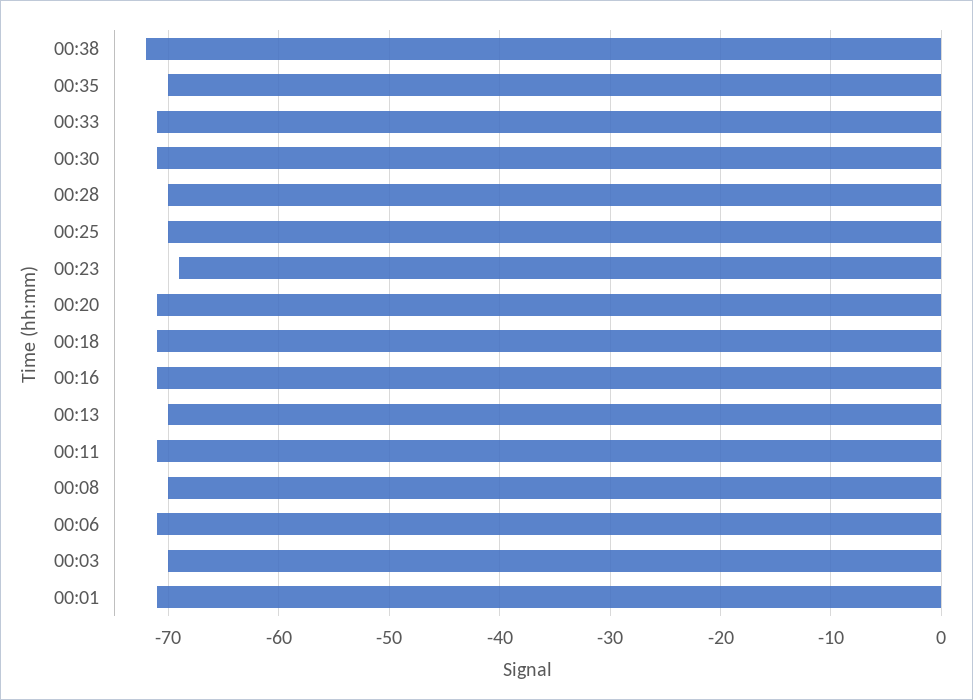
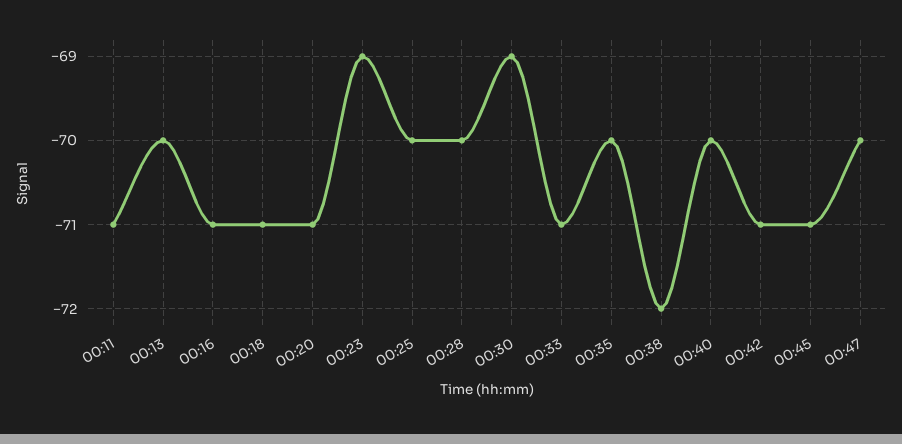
00:30: -71 -> -69
00:08: -70 -> none
00:06: -71 -> none
00:03: -70 -> none
00:01: -71 -> none
00:40: none -> -70
00:42: none -> -71
00:45: none -> -71
00:47: none -> -70

